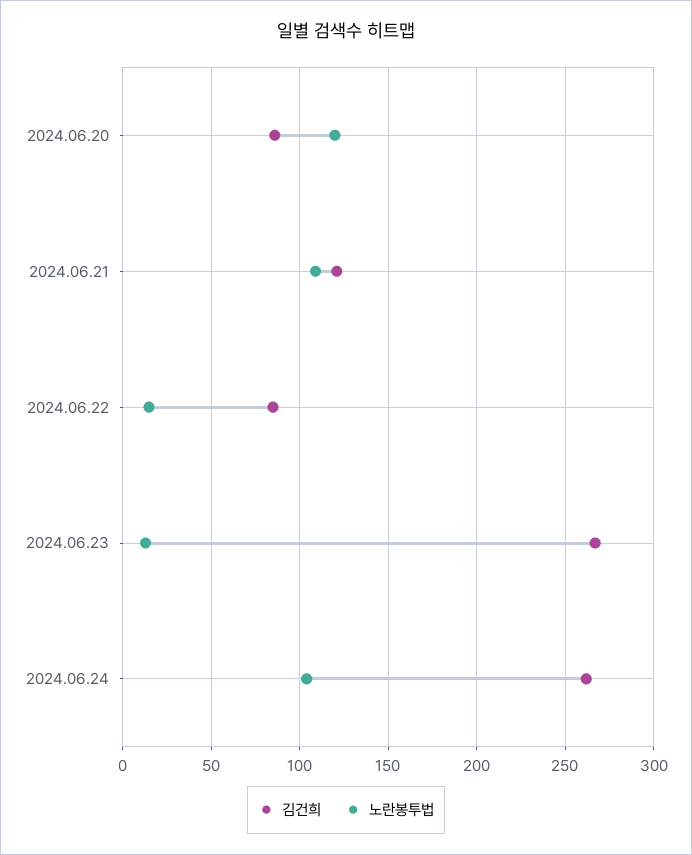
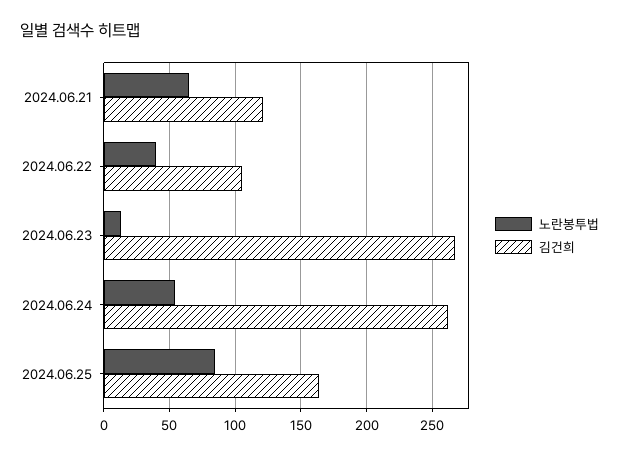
김건희, 2024.06.20: 85 -> none
노란봉투법, 2024.06.20: 120 -> none
노란봉투법, 2024.06.21: 110 -> 65
김건희, 2024.06.22: 85 -> 105
노란봉투법, 2024.06.22: 15 -> 40
노란봉투법, 2024.06.24: 105 -> 55
노란봉투법, 2024.06.25: none -> 85
김건희, 2024.06.25: none -> 165

